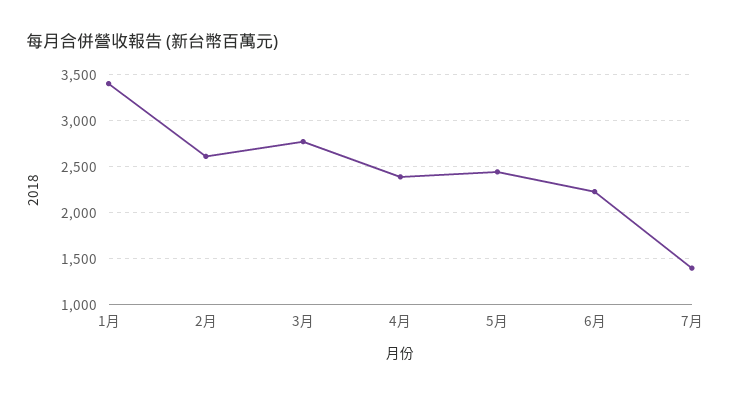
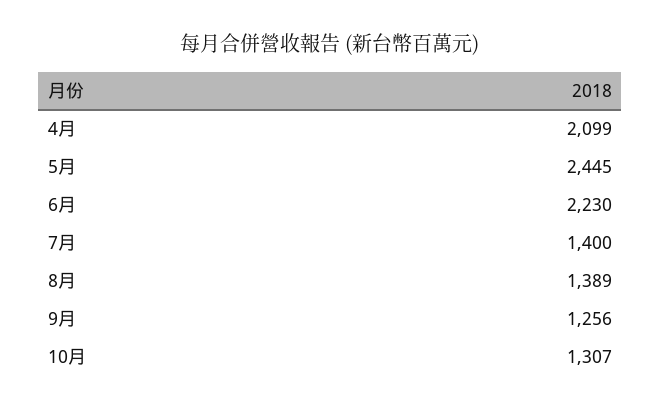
1月: 3400 -> none
2月: 2600 -> none
3月: 2800 -> none
4月: 2400 -> 2099
8月: none -> 1389
9月: none -> 1256
10月: none -> 1307

